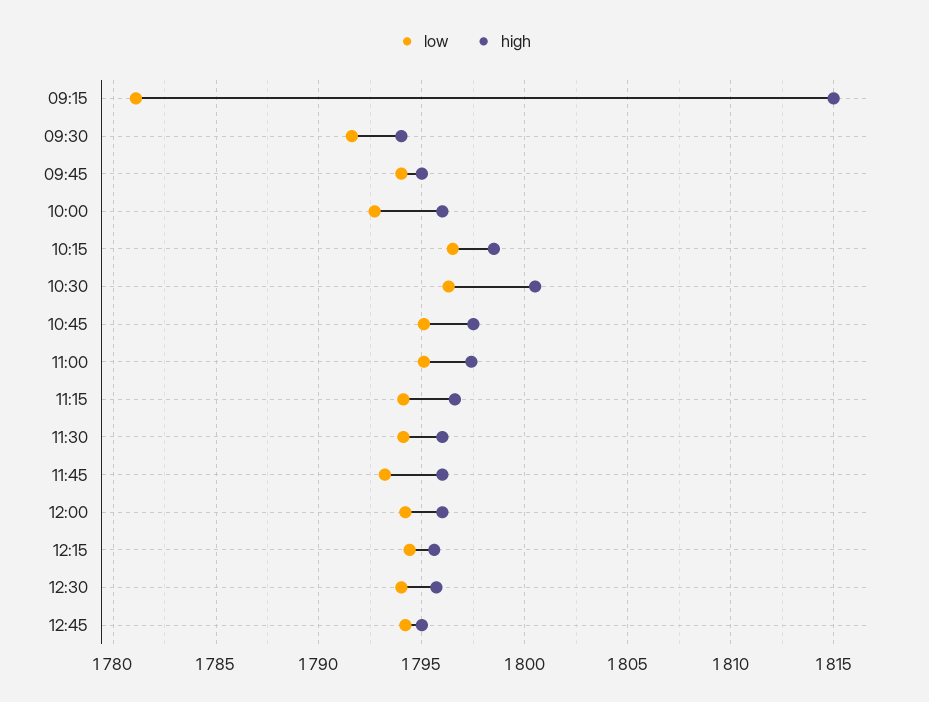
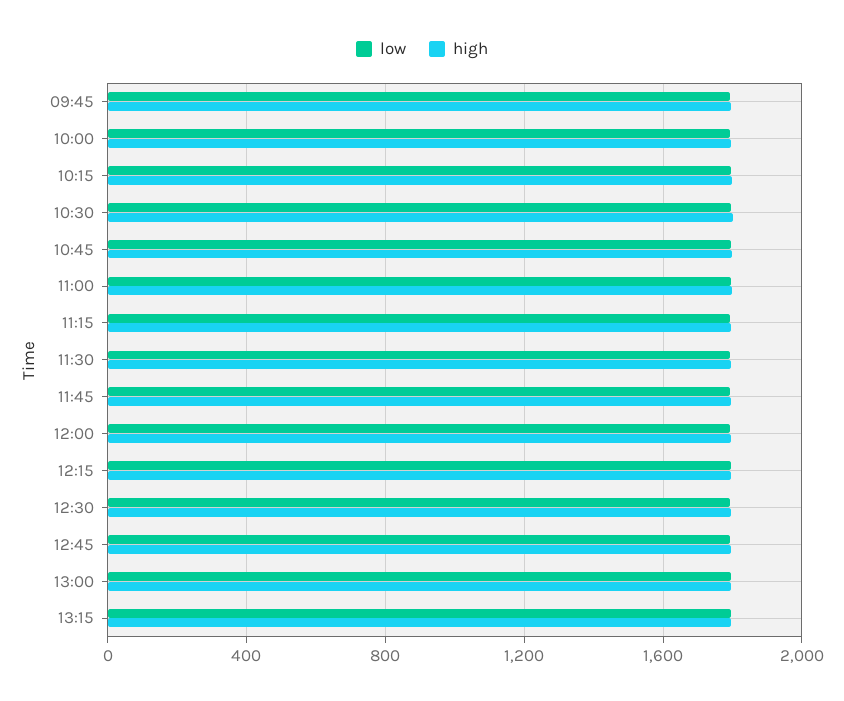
low, 09:15: 1781 -> none
high, 09:15: 1815 -> none
low, 09:30: 1791.5 -> none
high, 09:30: 1794 -> none
low, 13:00: none -> 1800
high, 13:00: none -> 1800
low, 13:15: none -> 1800
high, 13:15: none -> 1800

